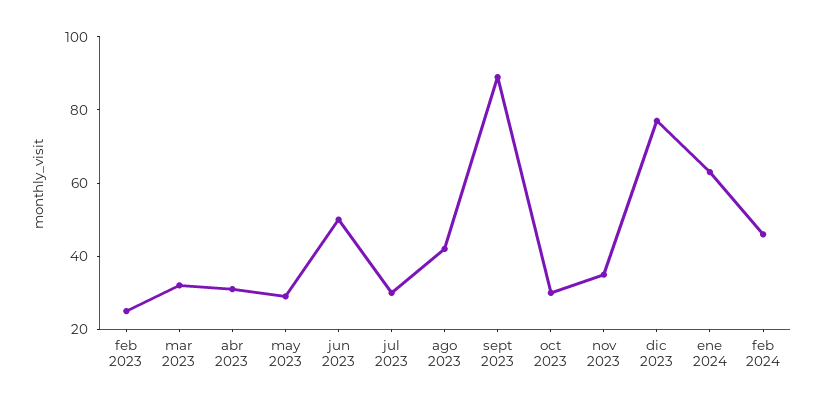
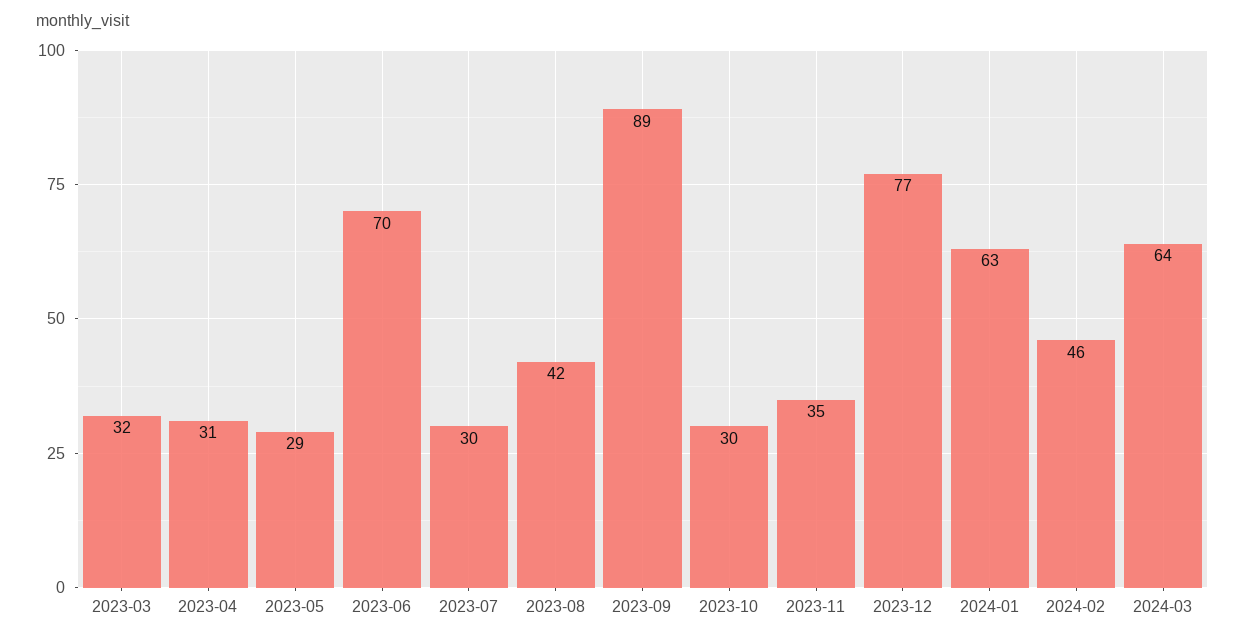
feb 2023: 25 -> none
jun 2023: 50 -> 70
2024-03: none -> 64

